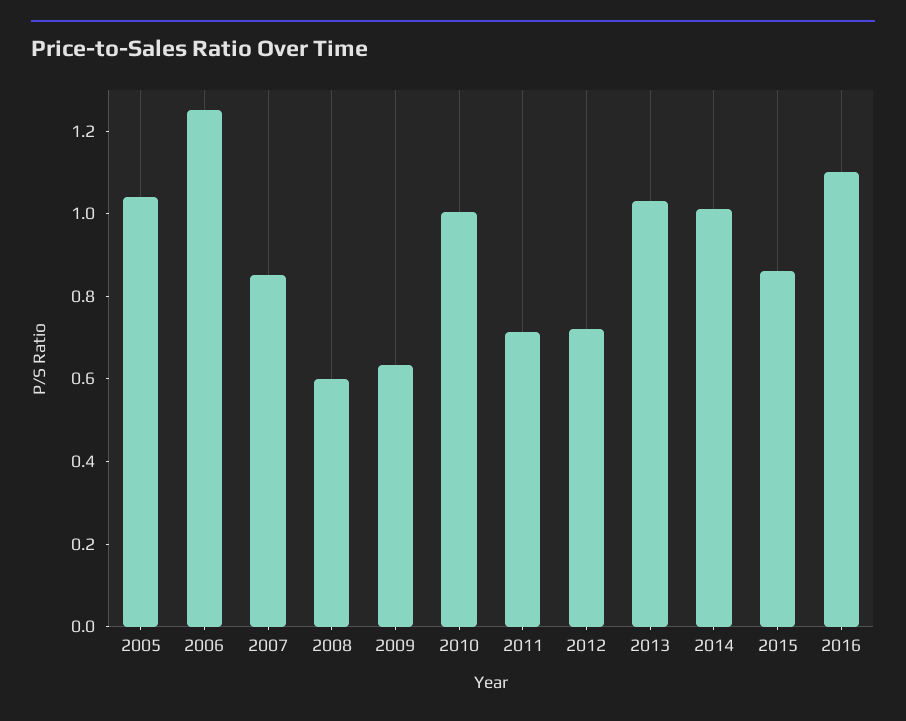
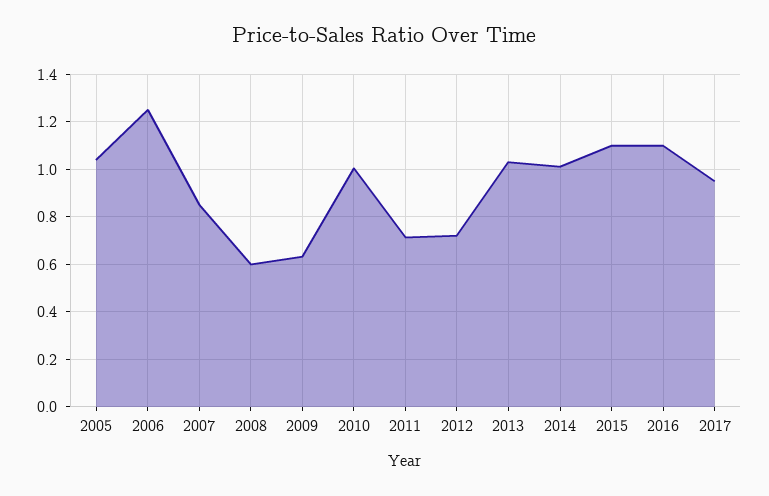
2015: 0.85 -> 1.1
2017: none -> 0.95

